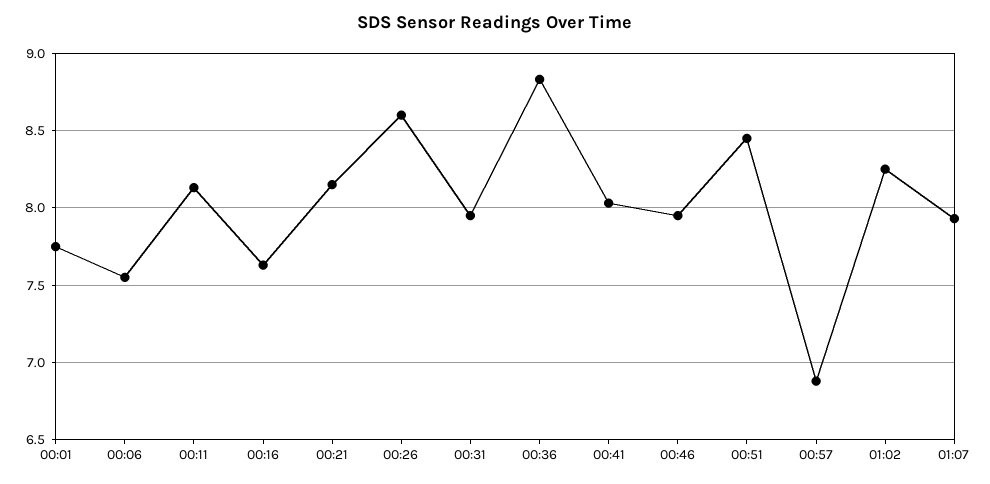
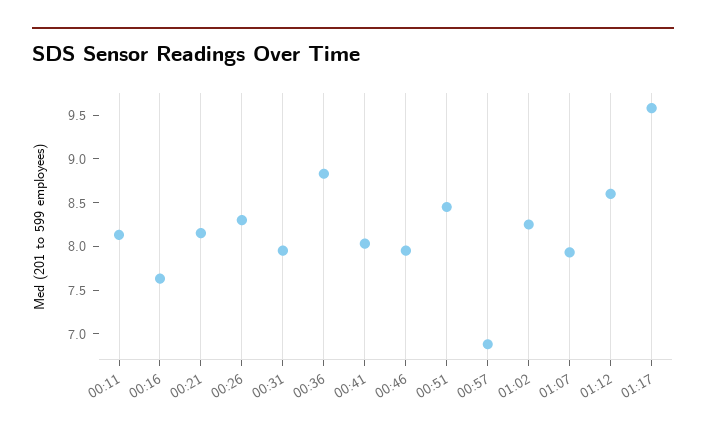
00:01: 7.75 -> none
00:06: 7.55 -> none
00:26: 8.6 -> 8.3
01:12: none -> 8.6
01:17: none -> 9.6

